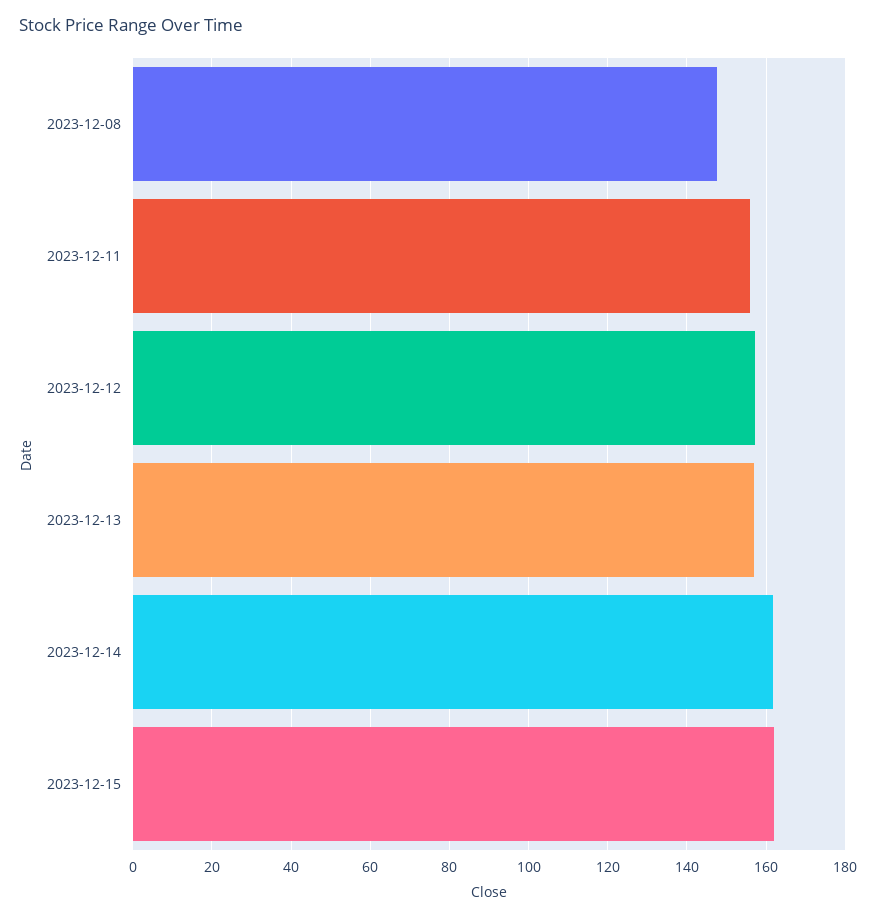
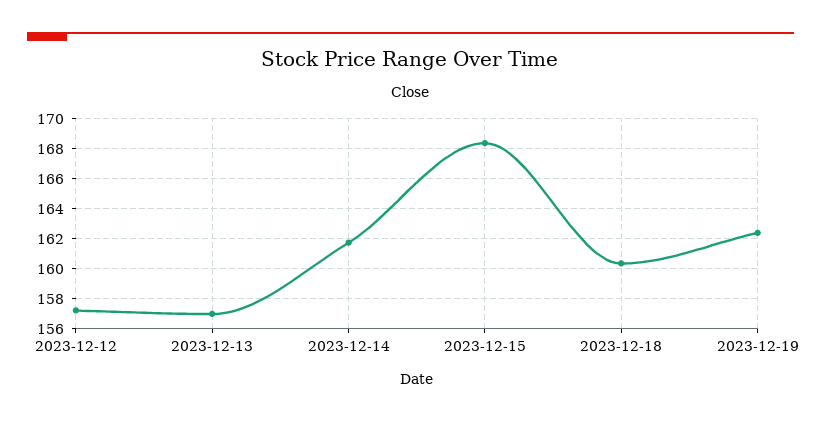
2023-12-08: 148 -> none
2023-12-11: 156 -> none
2023-12-15: 162 -> 168.5
2023-12-18: none -> 160.5
2023-12-19: none -> 162.5

